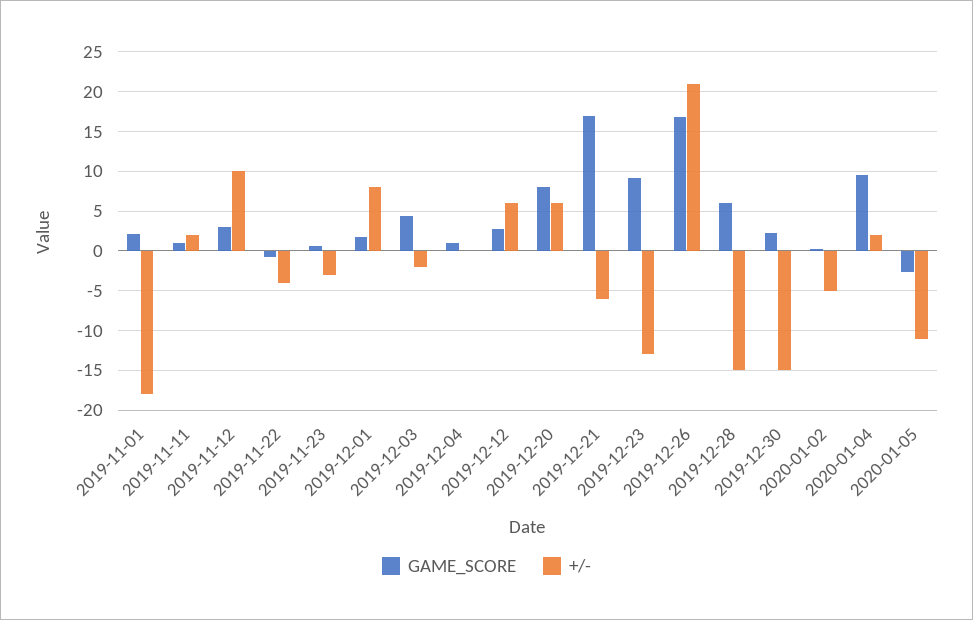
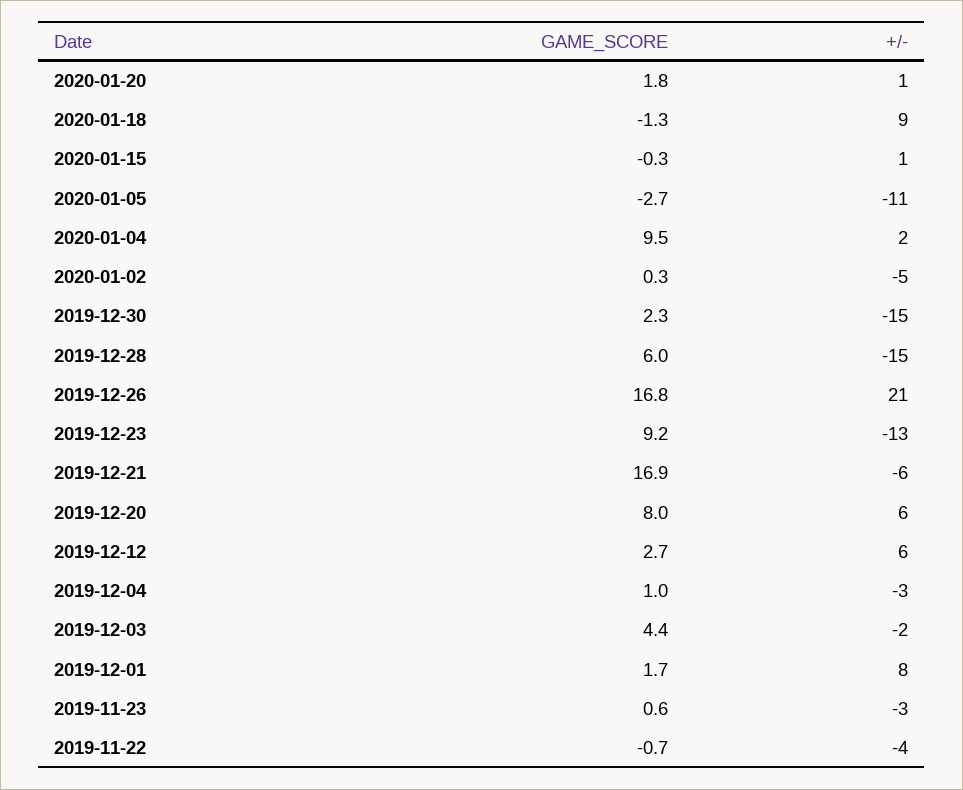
GAME_SCORE, 2019-11-01: 2 -> none
+/-, 2019-11-01: -18 -> none
GAME_SCORE, 2019-11-11: 1 -> none
+/-, 2019-11-11: 2 -> none
GAME_SCORE, 2019-11-12: 3 -> none
+/-, 2019-11-12: 10 -> none
+/-, 2019-12-04: 0 -> -3
GAME_SCORE, 2020-01-20: none -> 1.8
+/-, 2020-01-20: none -> 1
GAME_SCORE, 2020-01-18: none -> -1.3
+/-, 2020-01-18: none -> 9
GAME_SCORE, 2020-01-15: none -> -0.3
+/-, 2020-01-15: none -> 1

